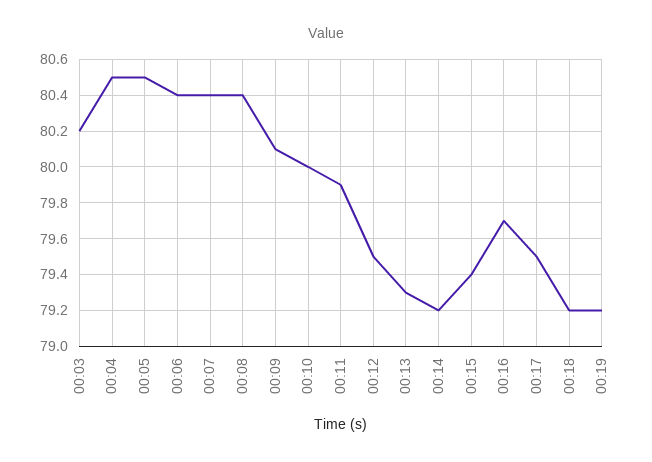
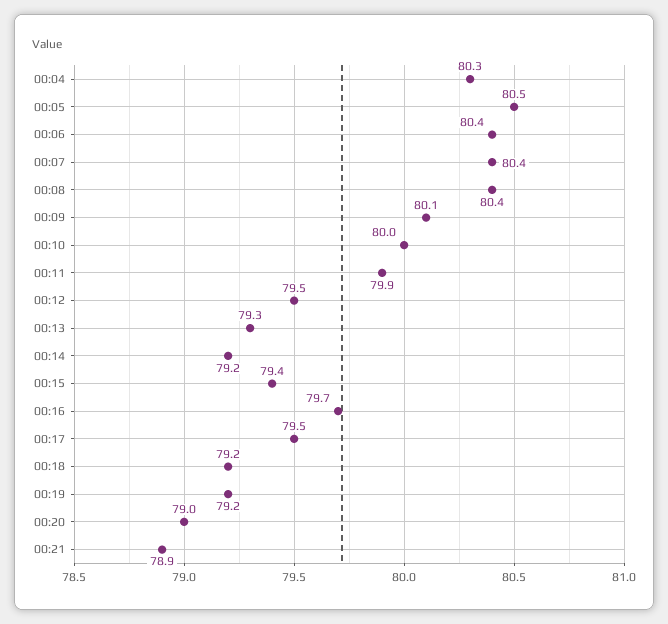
00:03: 80.2 -> none
00:04: 80.5 -> 80.3
00:20: none -> 79
00:21: none -> 78.9

